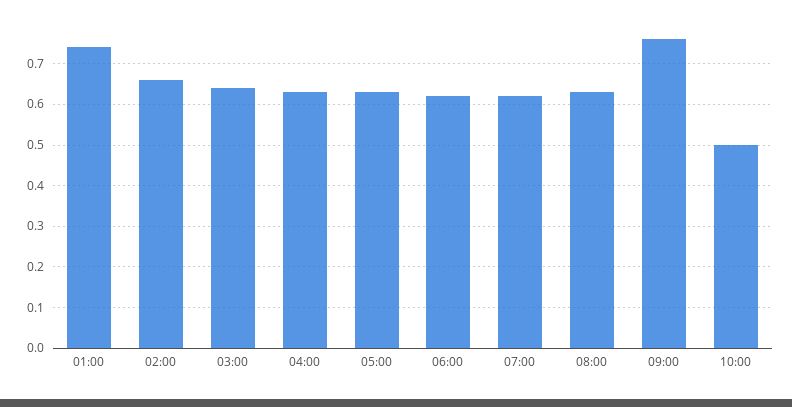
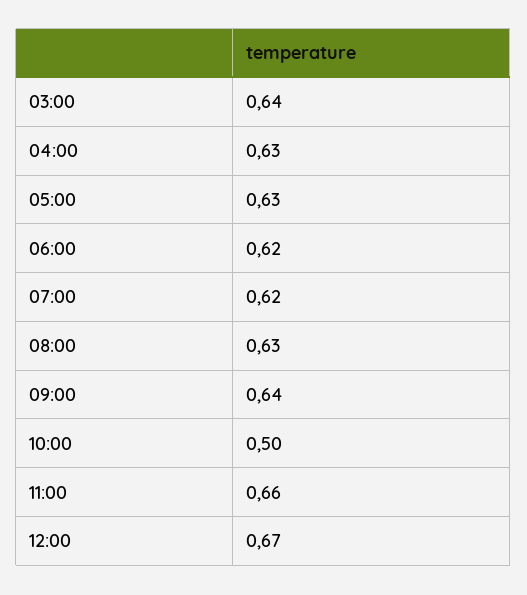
01:00: 0.75 -> none
02:00: 0.65 -> none
09:00: 0.75 -> 0.64
11:00: none -> 0.66
12:00: none -> 0.67

